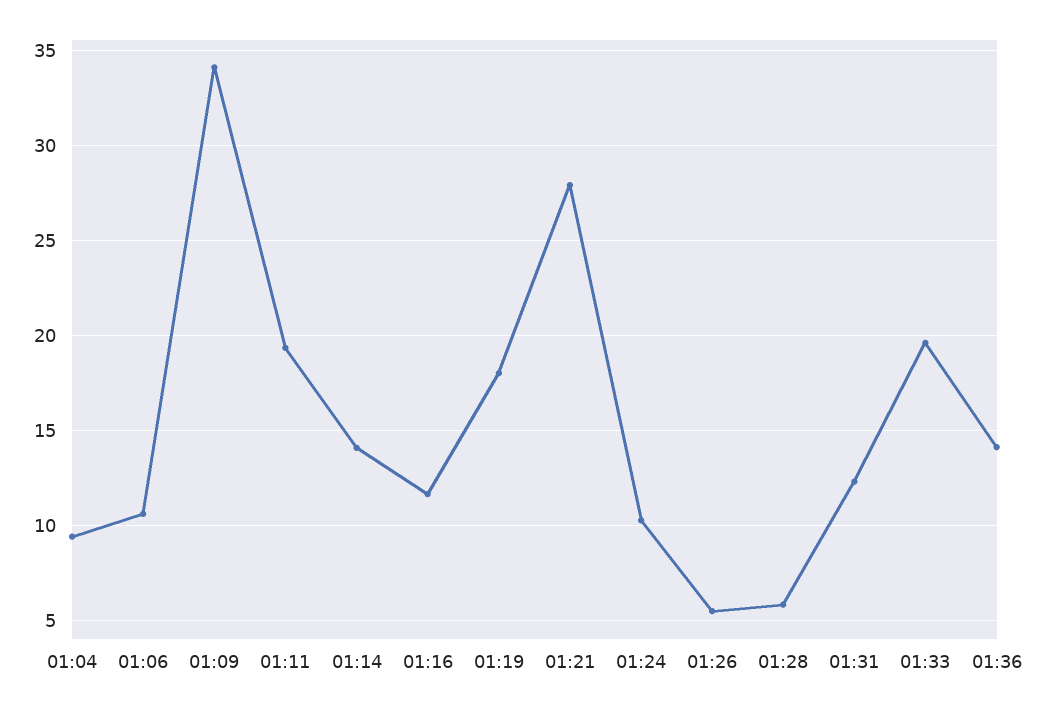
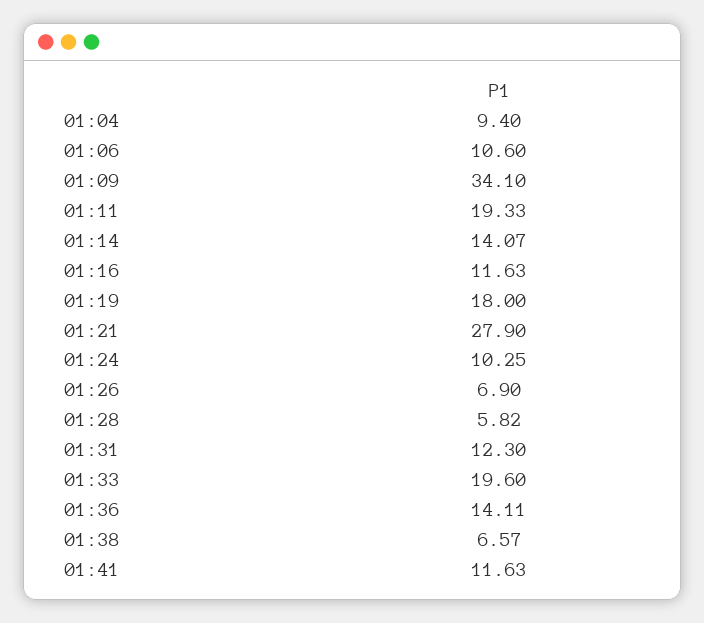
01:26: 5.5 -> 6.9
01:38: none -> 6.57
01:41: none -> 11.63

